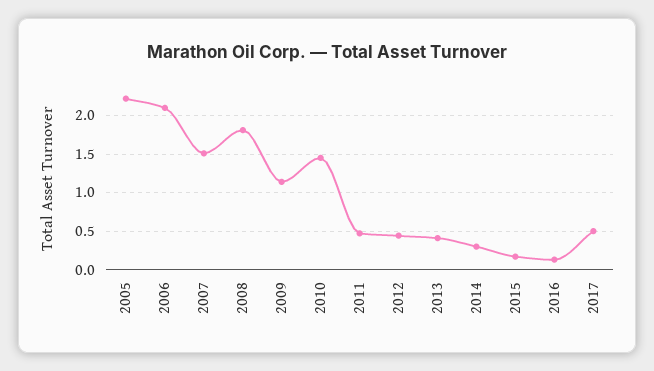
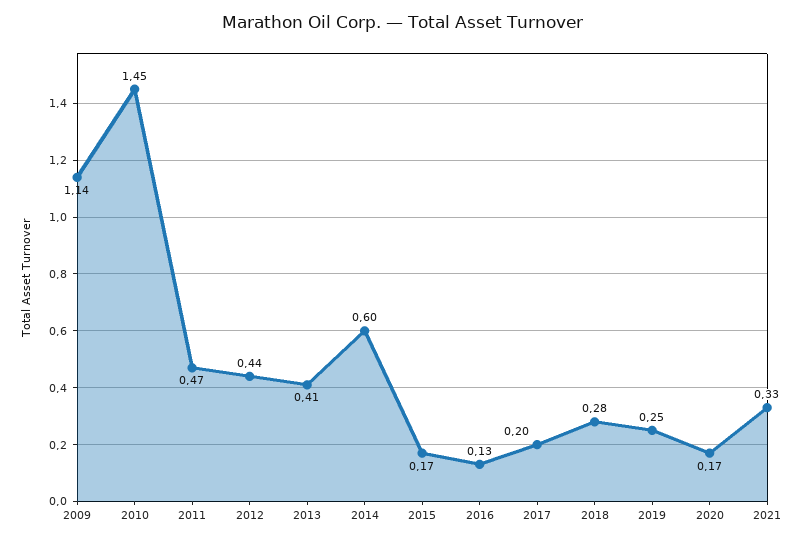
2005: 2.2 -> none
2006: 2.1 -> none
2007: 1.5 -> none
2008: 1.8 -> none
2014: 0.3 -> 0.6
2017: 0.5 -> 0.2
2018: none -> 0.28
2019: none -> 0.25
2020: none -> 0.17
2021: none -> 0.33

